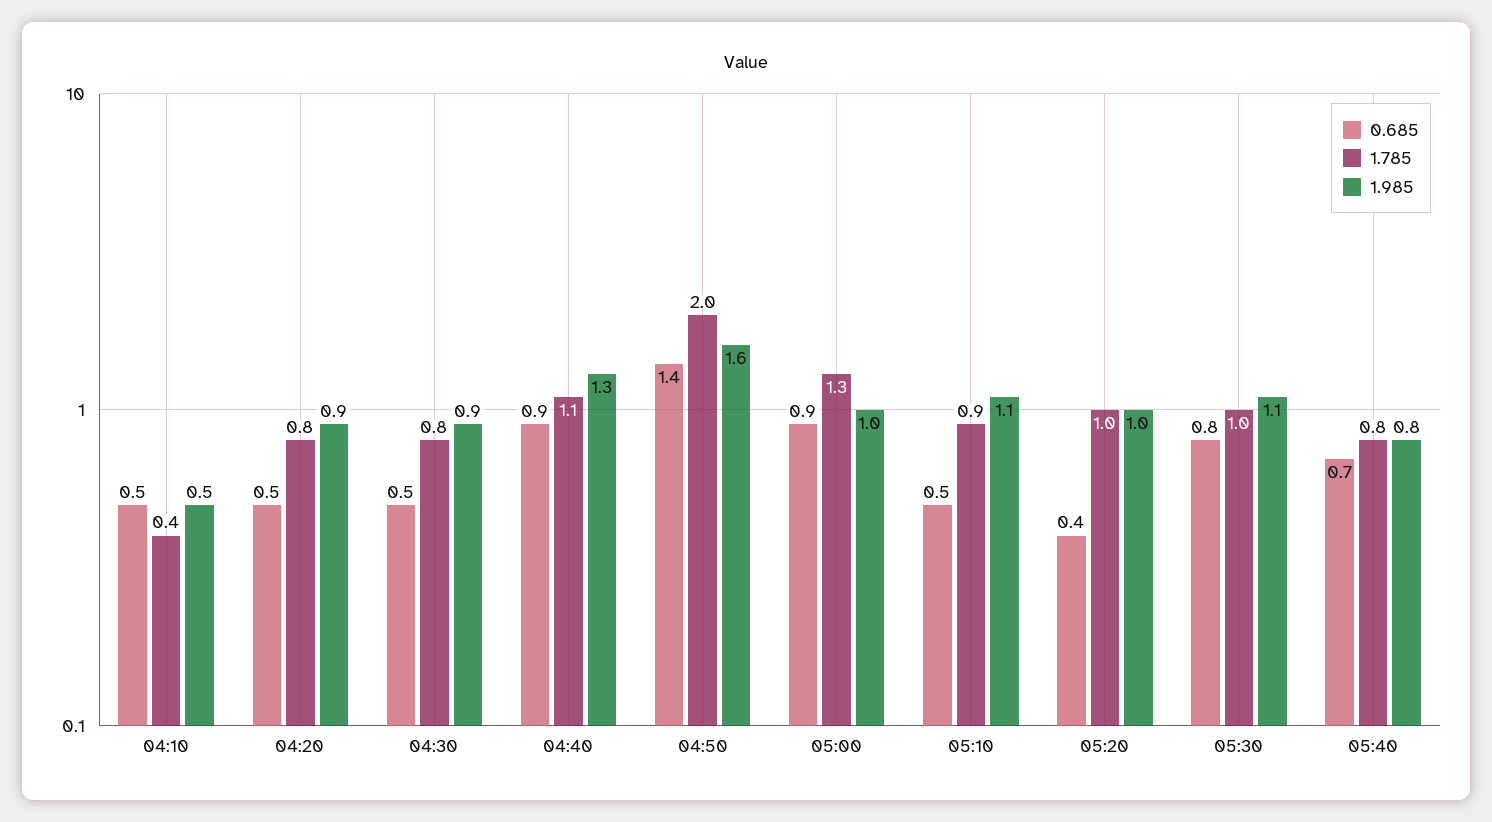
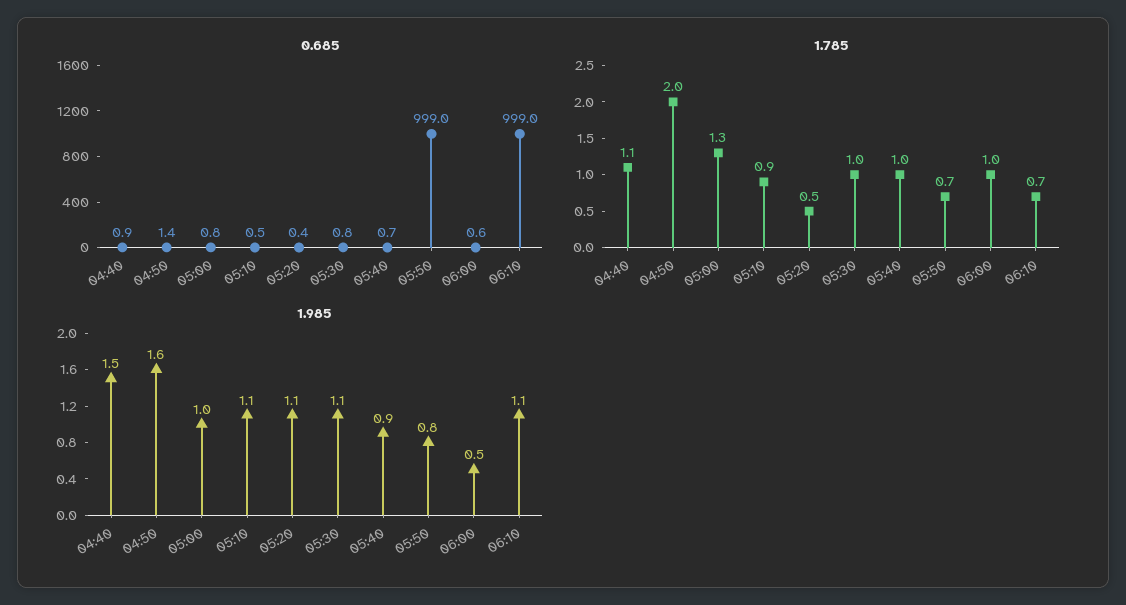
0.685, 04:10: 0.5 -> none
1.785, 04:10: 0.4 -> none
1.985, 04:10: 0.5 -> none
0.685, 04:20: 0.5 -> none
1.785, 04:20: 0.8 -> none
1.985, 04:20: 0.9 -> none
0.685, 04:30: 0.5 -> none
1.785, 04:30: 0.8 -> none
1.985, 04:30: 0.9 -> none
1.985, 04:40: 1.3 -> 1.5
0.685, 05:00: 0.9 -> 0.8
1.785, 05:20: 1 -> 0.5
1.985, 05:20: 1 -> 1.1
1.785, 05:40: 0.8 -> 1
1.985, 05:40: 0.8 -> 0.9
0.685, 05:50: none -> 999
0.685, 06:00: none -> 0.6
0.685, 06:10: none -> 999
1.785, 05:50: none -> 0.7
1.785, 06:00: none -> 1
1.785, 06:10: none -> 0.7
1.985, 05:50: none -> 0.8
1.985, 06:00: none -> 0.5
1.985, 06:10: none -> 1.1

